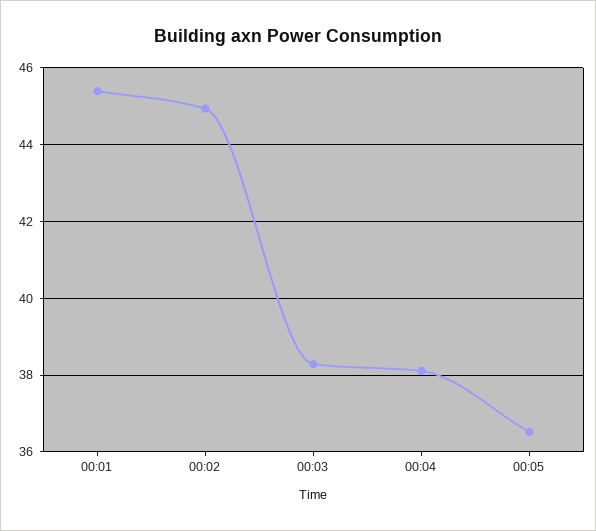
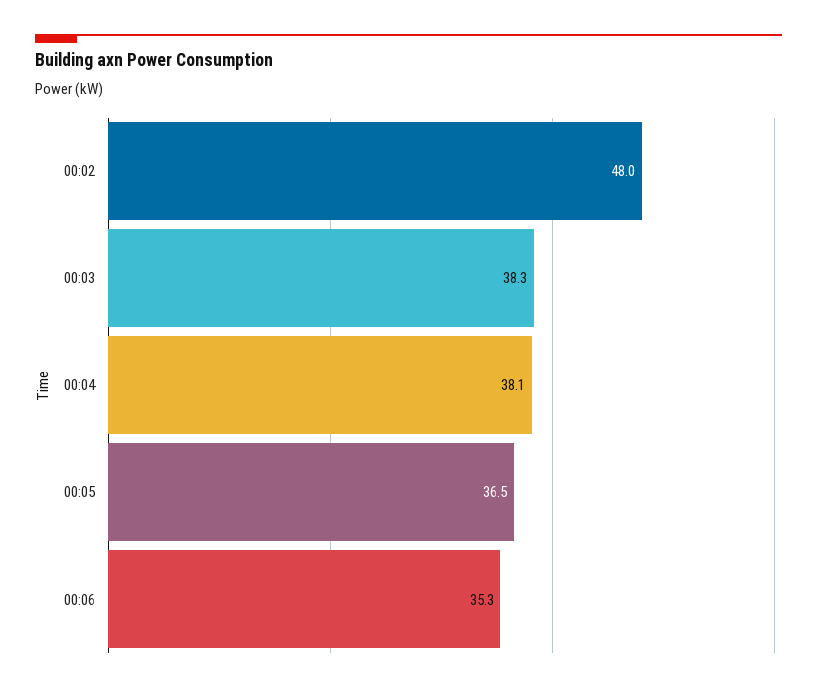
00:01: 45.4 -> none
00:02: 45 -> 48
00:06: none -> 35.3

